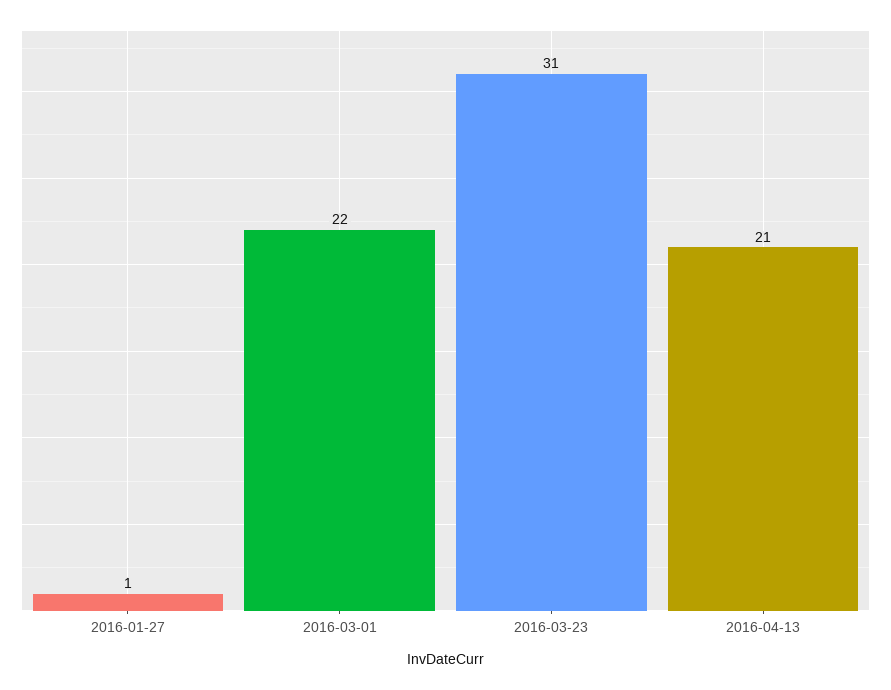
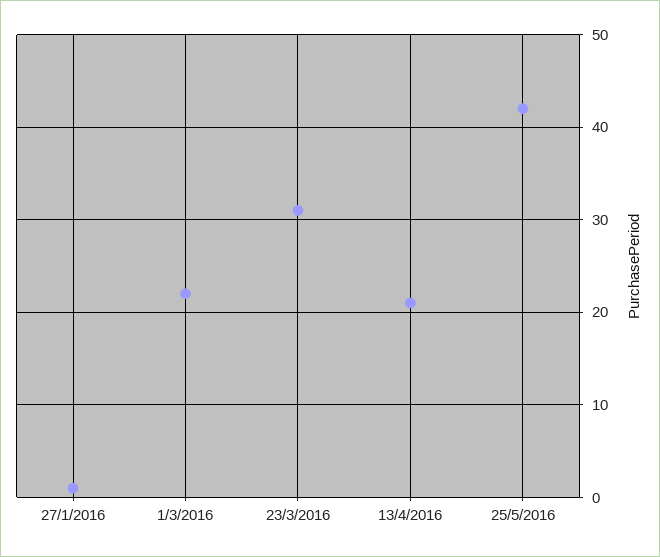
25/5/2016: none -> 42

